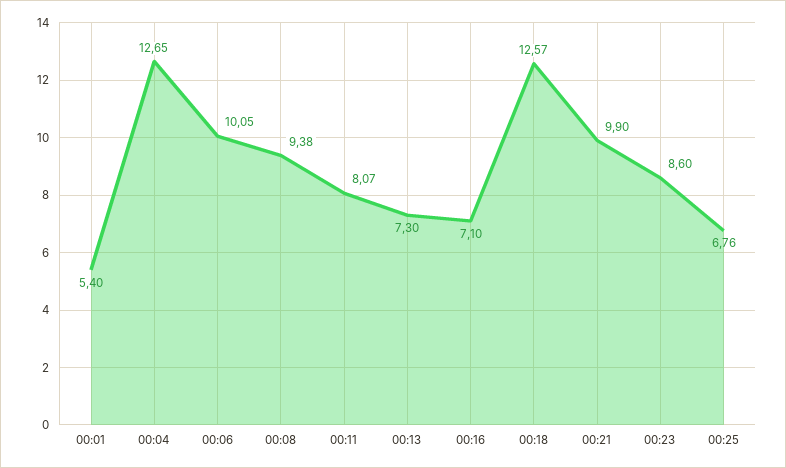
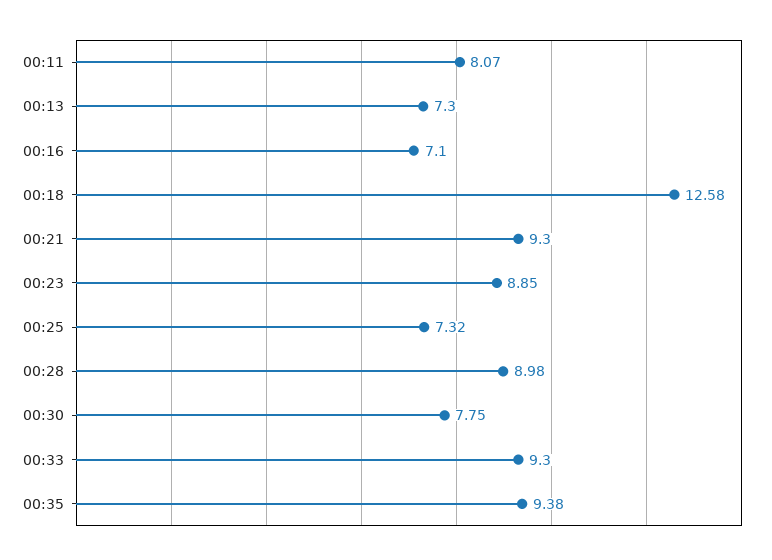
00:01: 5.4 -> none
00:04: 12.65 -> none
00:06: 10.05 -> none
00:08: 9.38 -> none
00:18: 12.57 -> 12.58
00:21: 9.9 -> 9.3
00:23: 8.6 -> 8.85
00:25: 6.76 -> 7.32
00:28: none -> 8.98
00:30: none -> 7.75
00:33: none -> 9.3
00:35: none -> 9.38

